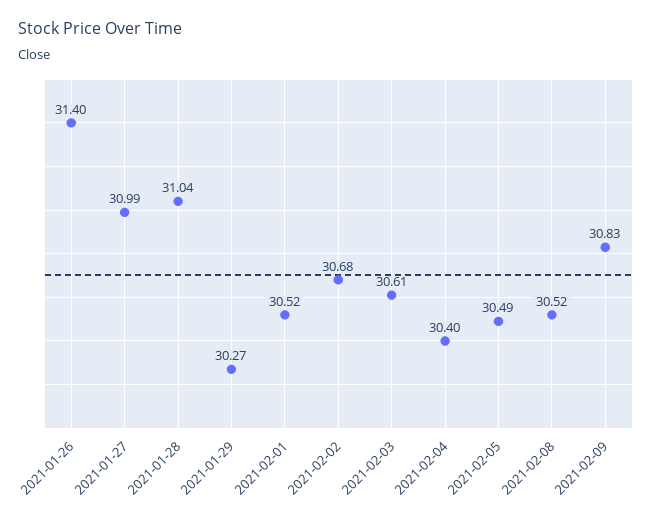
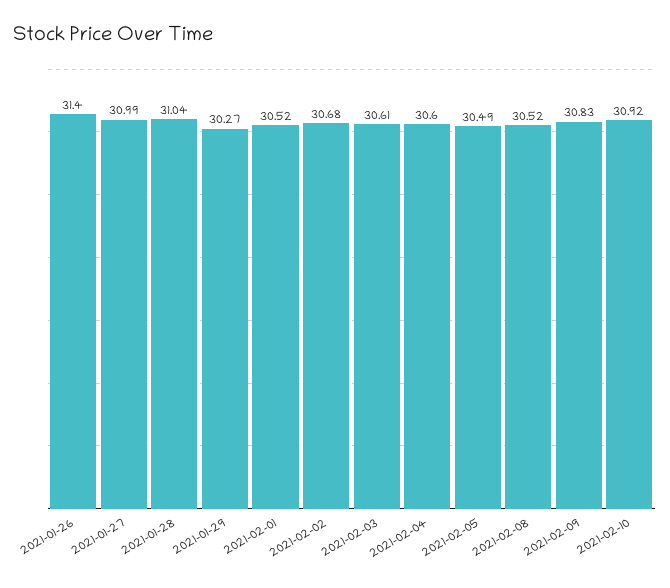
2021-02-04: 30.4 -> 30.6
2021-02-10: none -> 30.92

